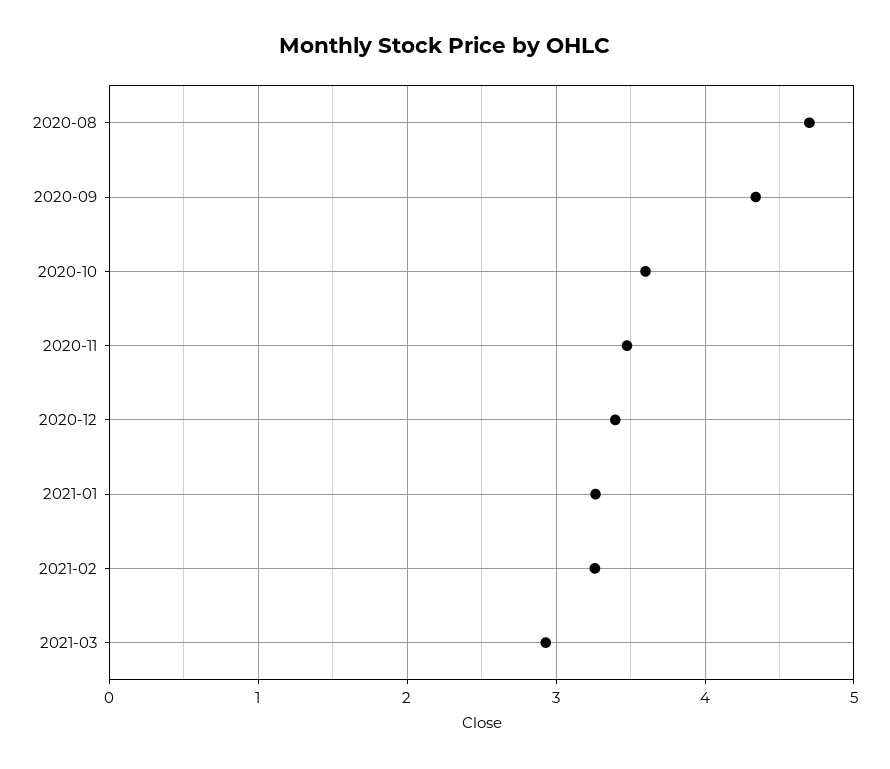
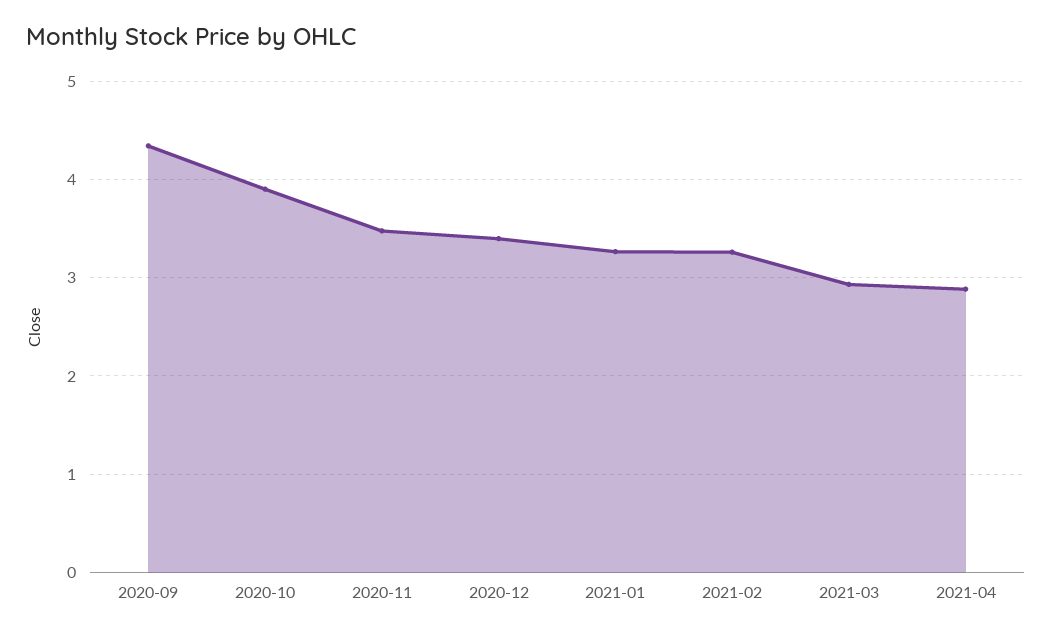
2020-08: 4.7 -> none
2020-10: 3.6 -> 3.9
2021-04: none -> 2.9

